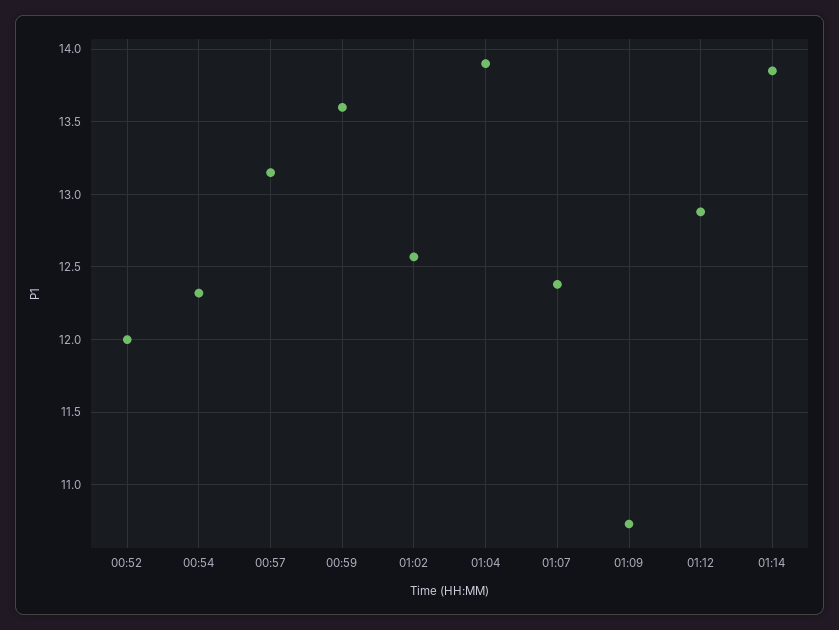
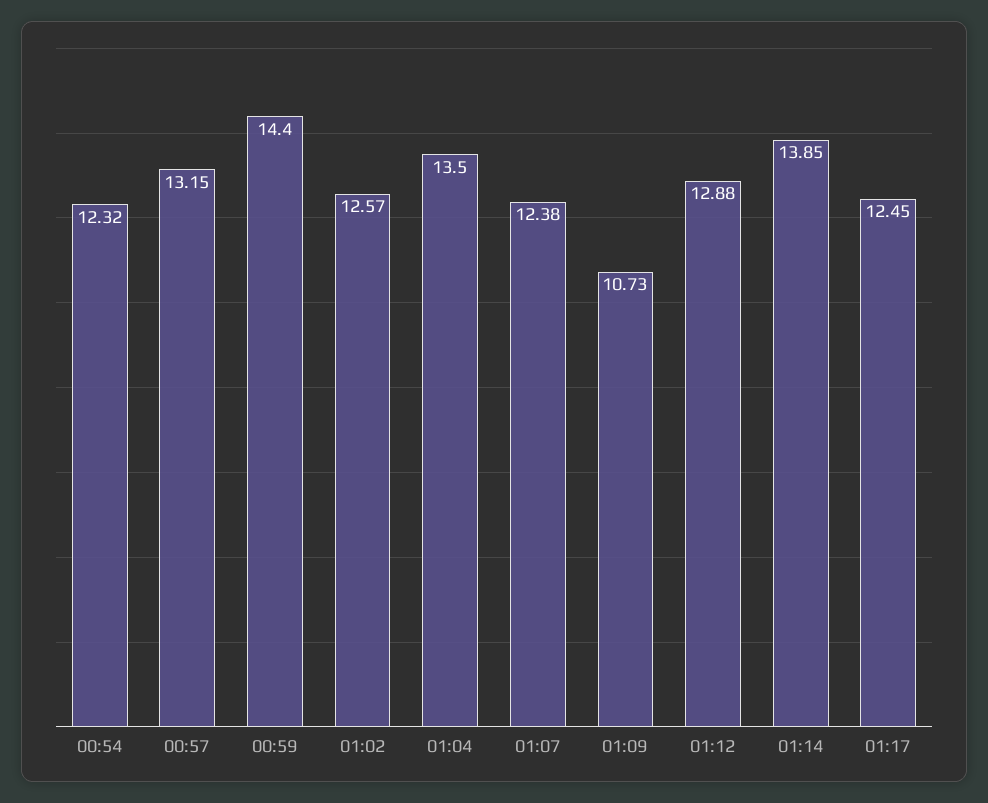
00:52: 12 -> none
00:59: 13.6 -> 14.4
01:04: 13.9 -> 13.5
01:17: none -> 12.45

